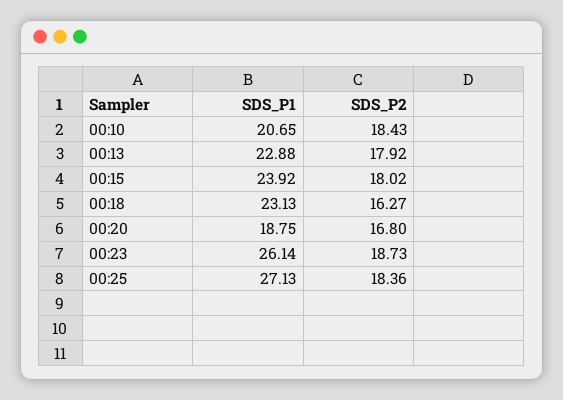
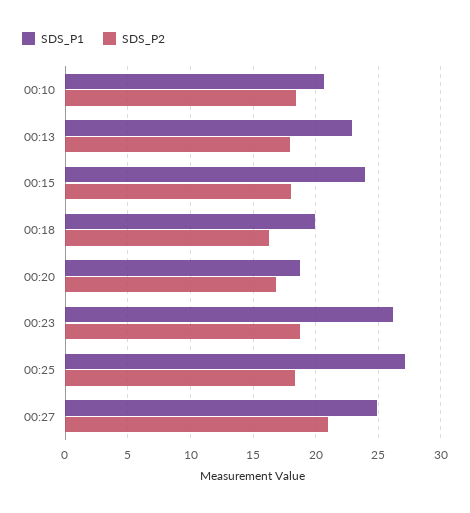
SDS_P1, 00:18: 23.13 -> 20
SDS_P1, 00:27: none -> 25
SDS_P2, 00:27: none -> 21

